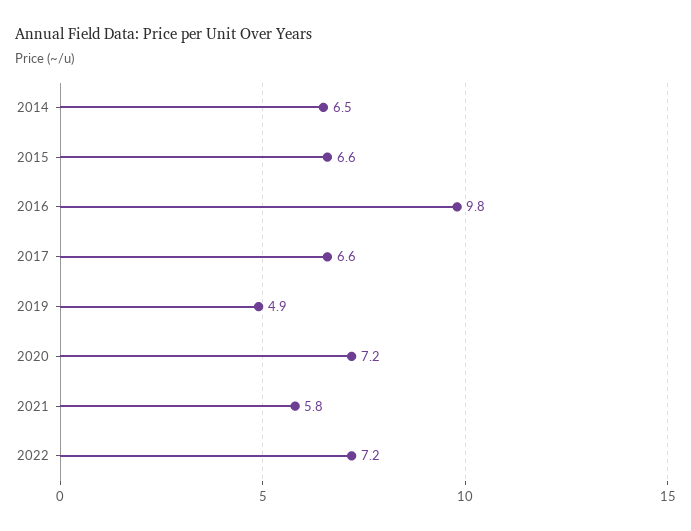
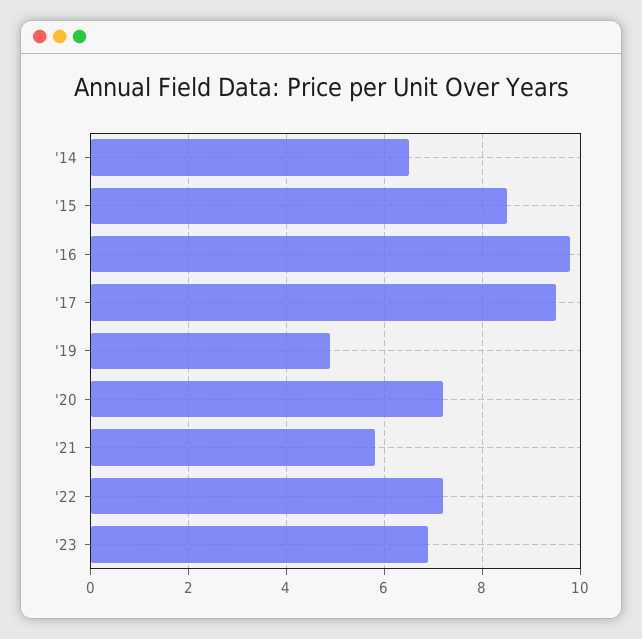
2015: 6.6 -> 8.5
2017: 6.6 -> 9.5
'23: none -> 7

